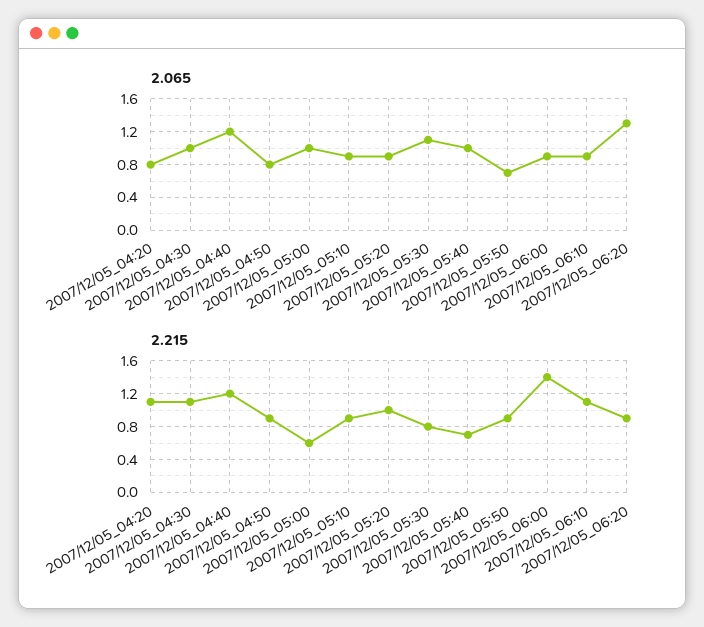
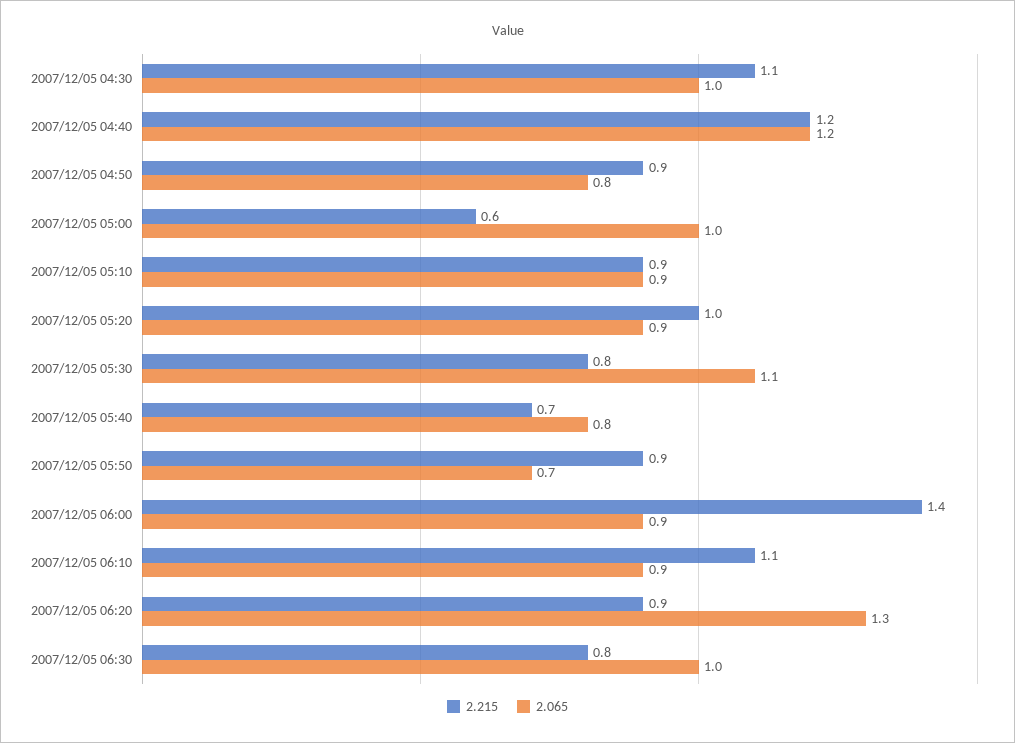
2.065, 2007/12/05_04:20: 0.8 -> none
2.065, 2007/12/05_05:40: 1 -> 0.8
2.215, 2007/12/05_04:20: 1.1 -> none
2.215, 2007/12/05 06:30: none -> 0.8
2.065, 2007/12/05 06:30: none -> 1

